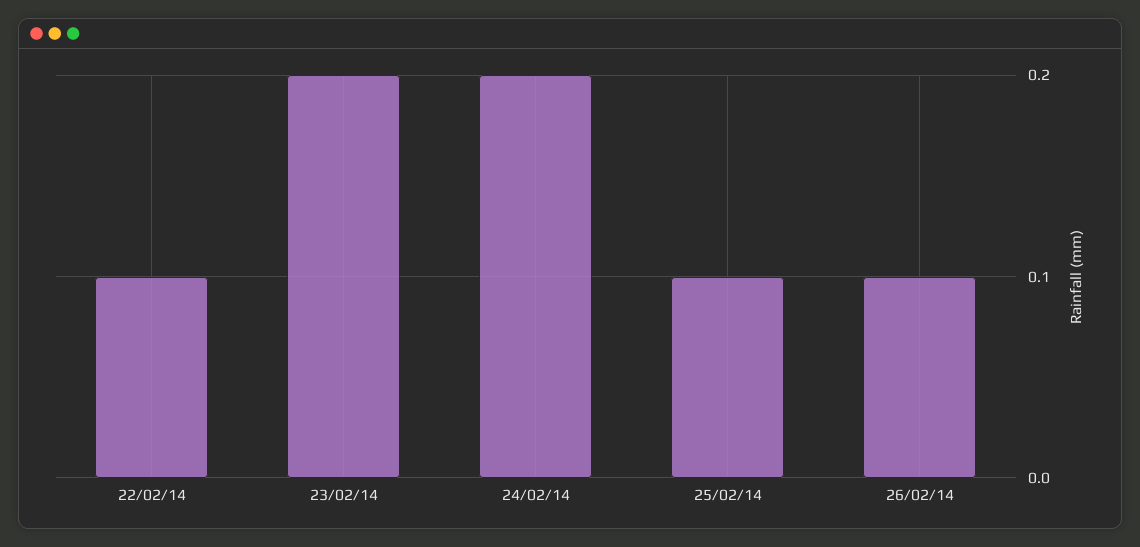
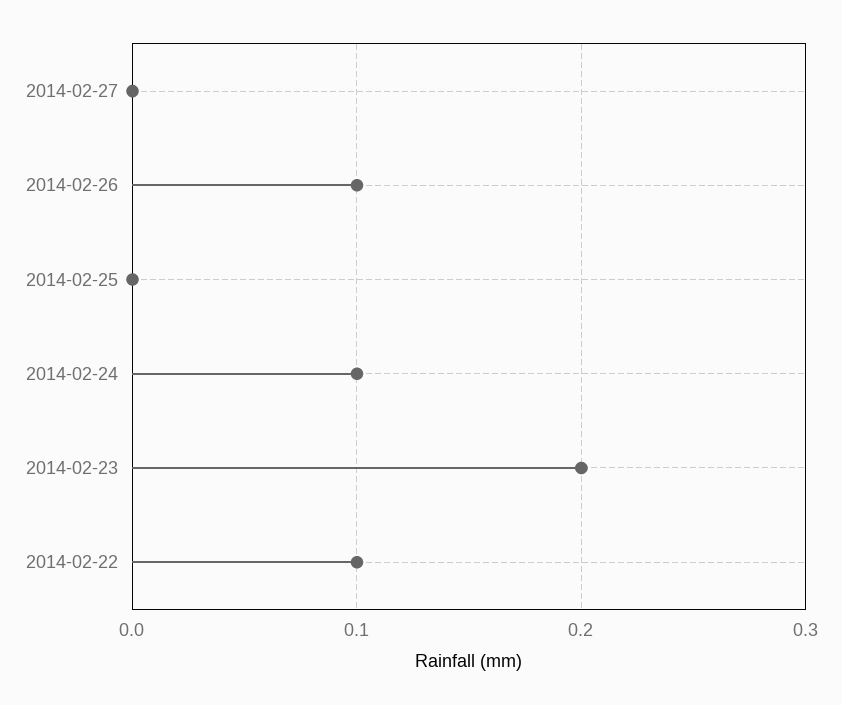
24/02/14: 0.2 -> 0.1
25/02/14: 0.1 -> 0
2014-02-27: none -> 0

